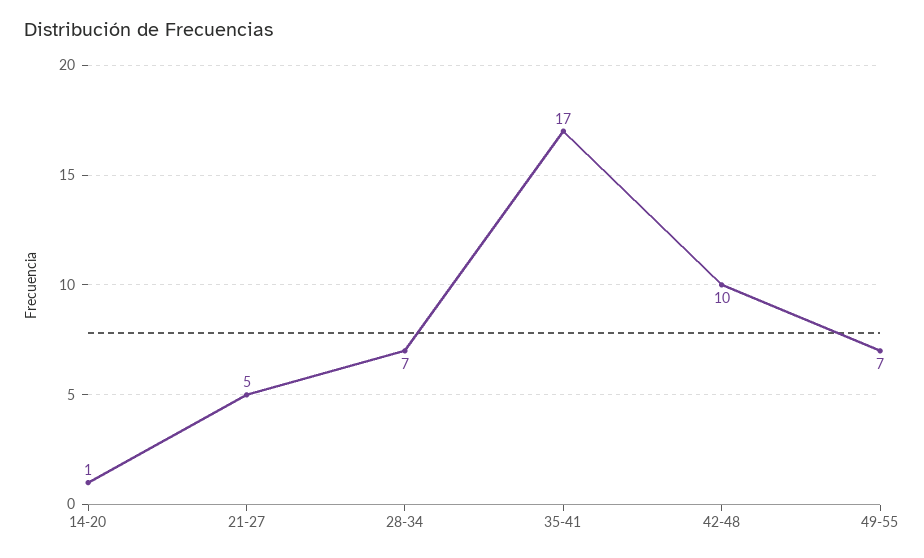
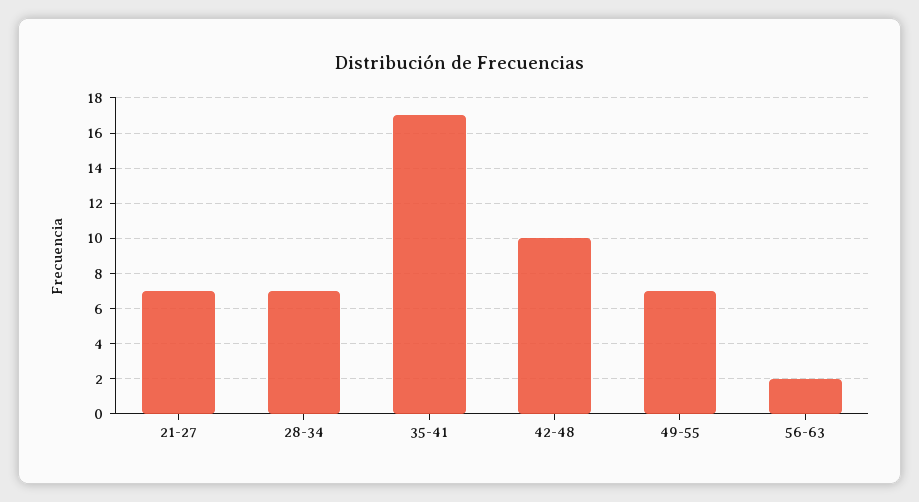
14-20: 1 -> none
21-27: 5 -> 7
56-63: none -> 2

